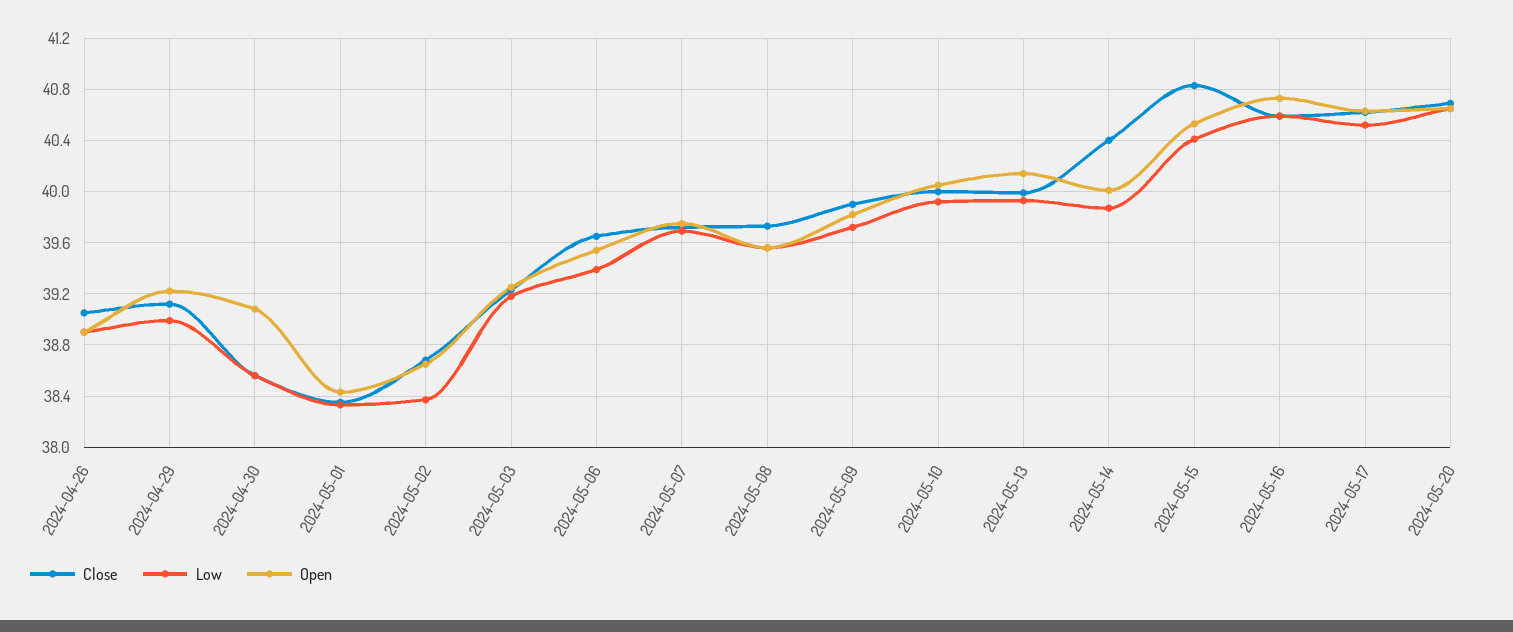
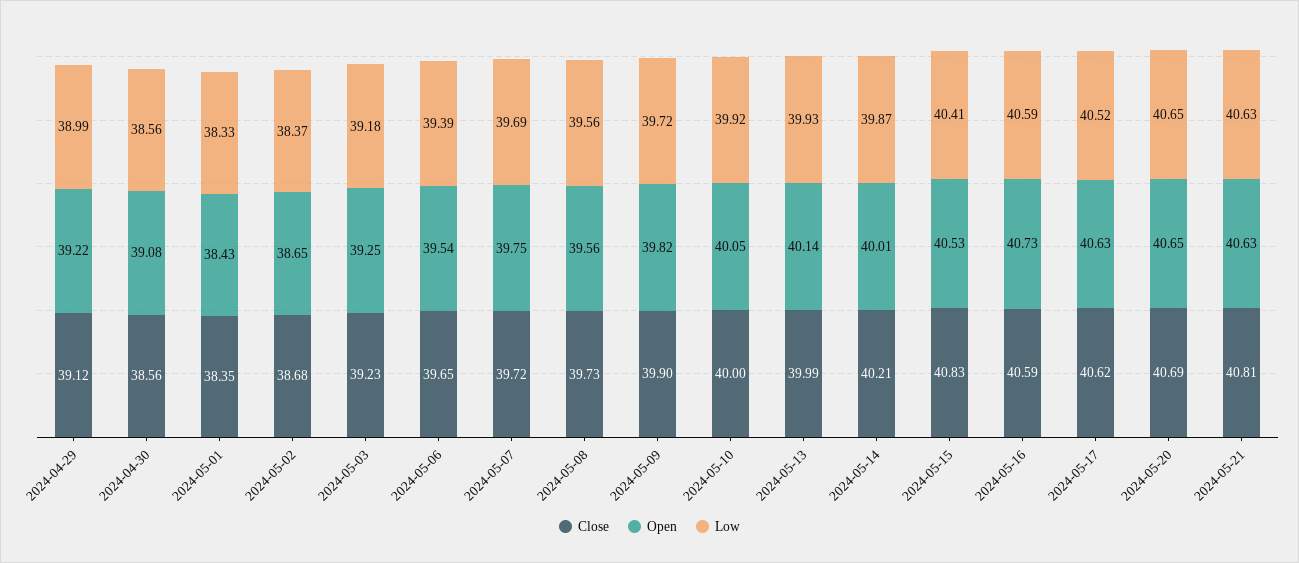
Close, 2024-04-26: 39.05 -> none
Low, 2024-04-26: 38.9 -> none
Open, 2024-04-26: 38.9 -> none
Close, 2024-05-14: 40.4 -> 40.21
Close, 2024-05-21: none -> 40.81
Open, 2024-05-21: none -> 40.63
Low, 2024-05-21: none -> 40.63

